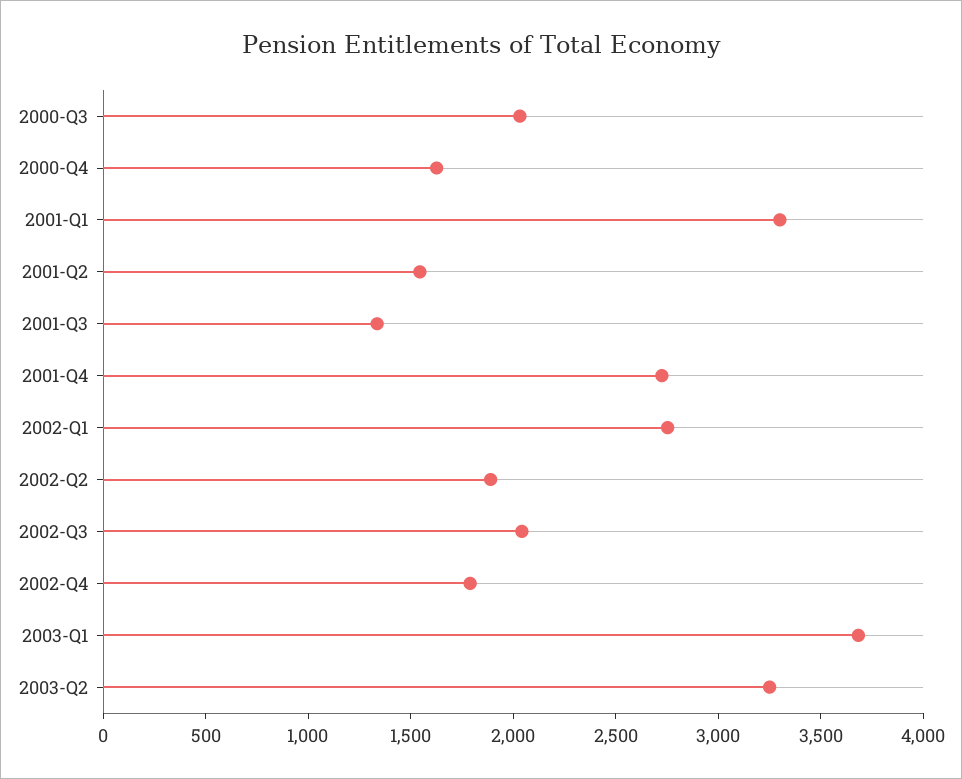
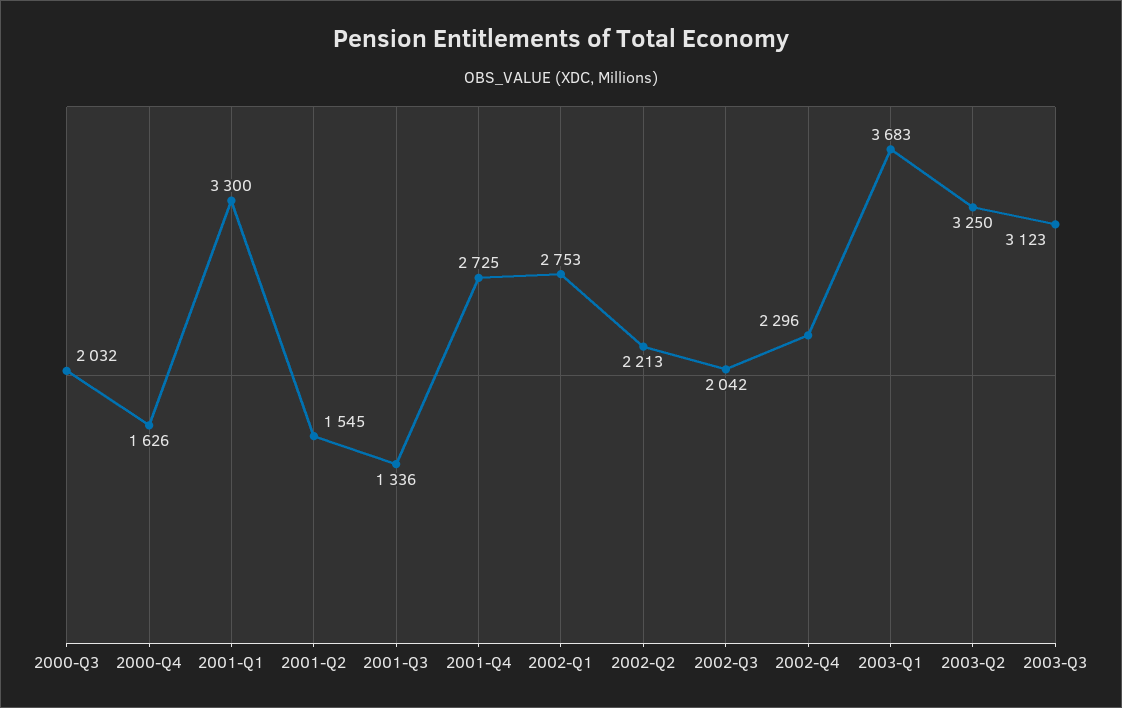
2002-Q2: 1900 -> 2213
2002-Q4: 1800 -> 2296
2003-Q3: none -> 3123

